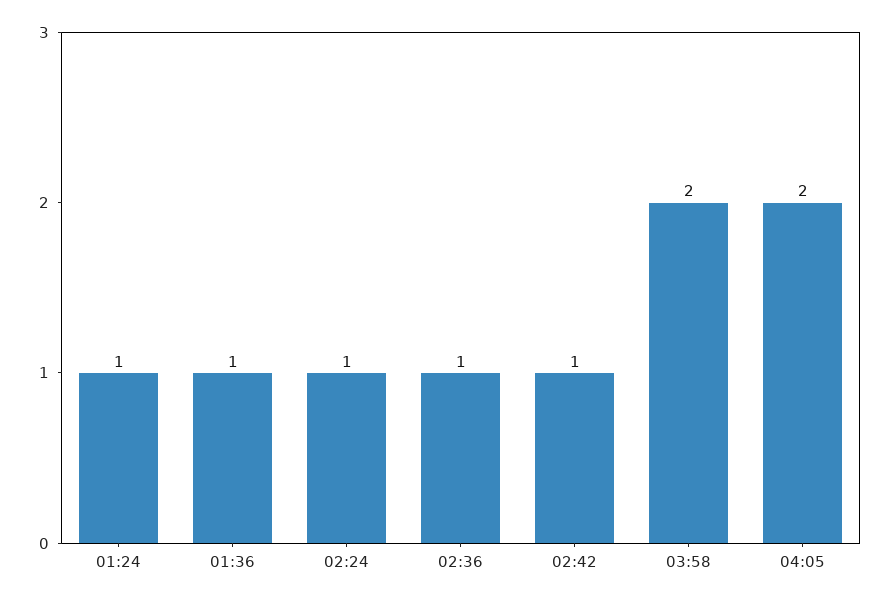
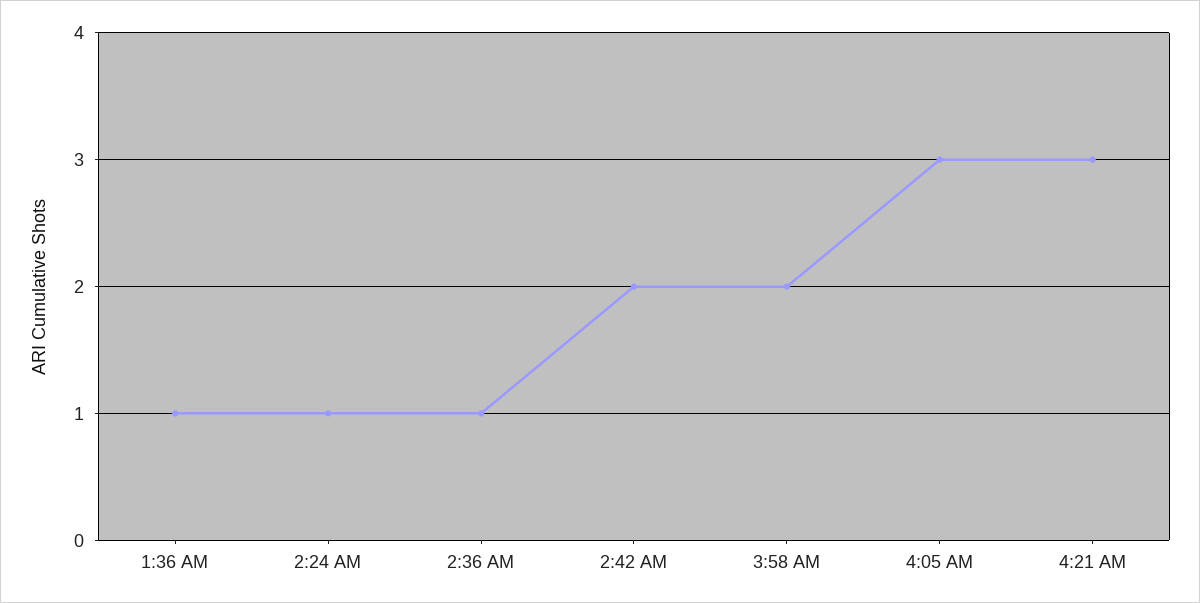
01:24: 1 -> none
02:42: 1 -> 2
04:05: 2 -> 3
4:21 AM: none -> 3

